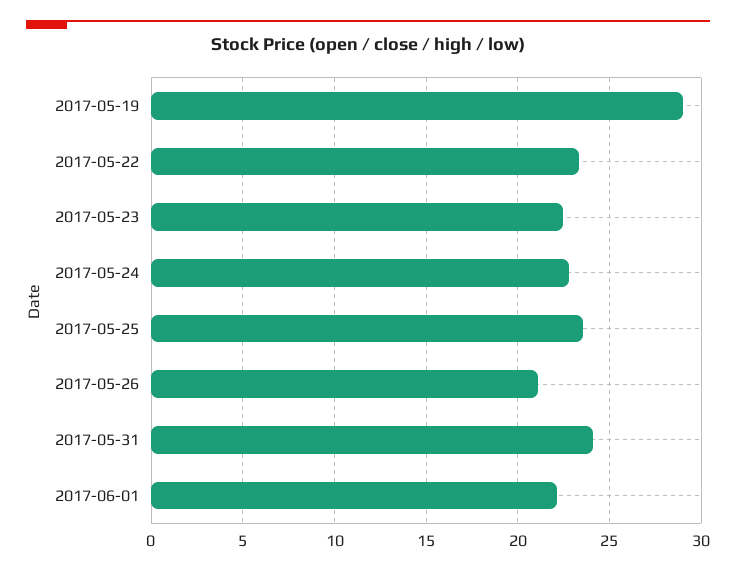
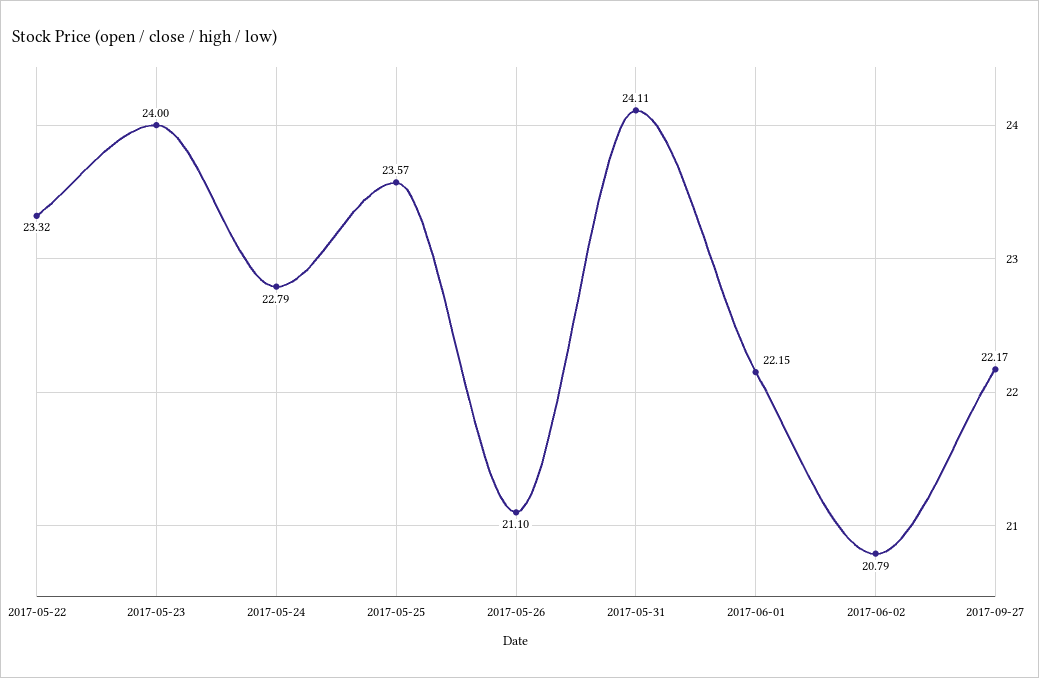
2017-05-19: 29 -> none
2017-05-23: 22.5 -> 24
2017-06-02: none -> 20.79
2017-09-27: none -> 22.17

